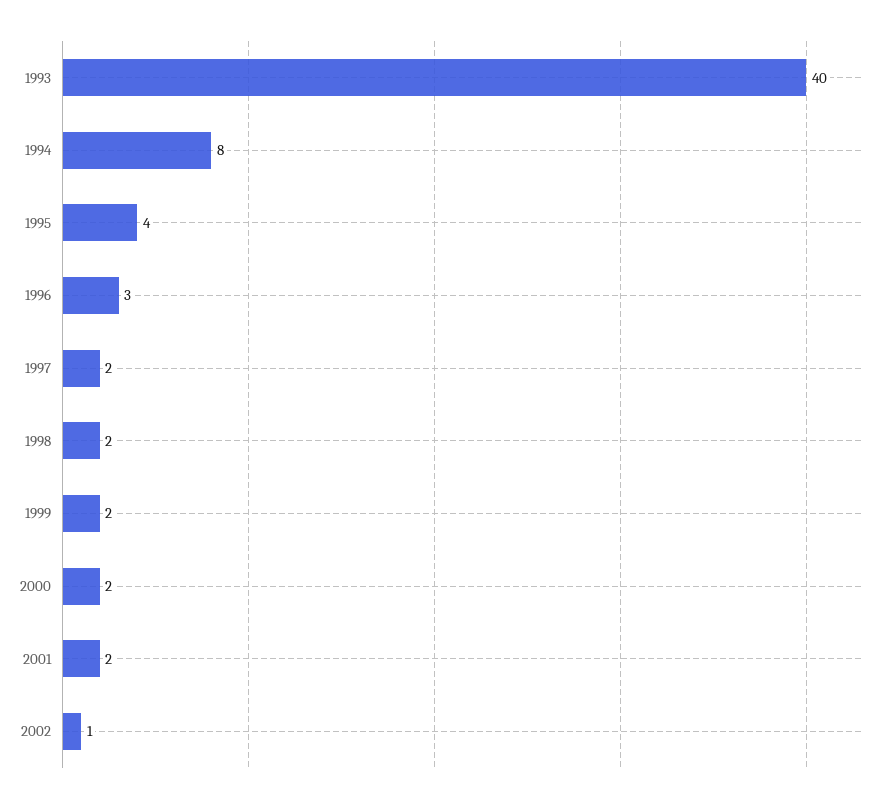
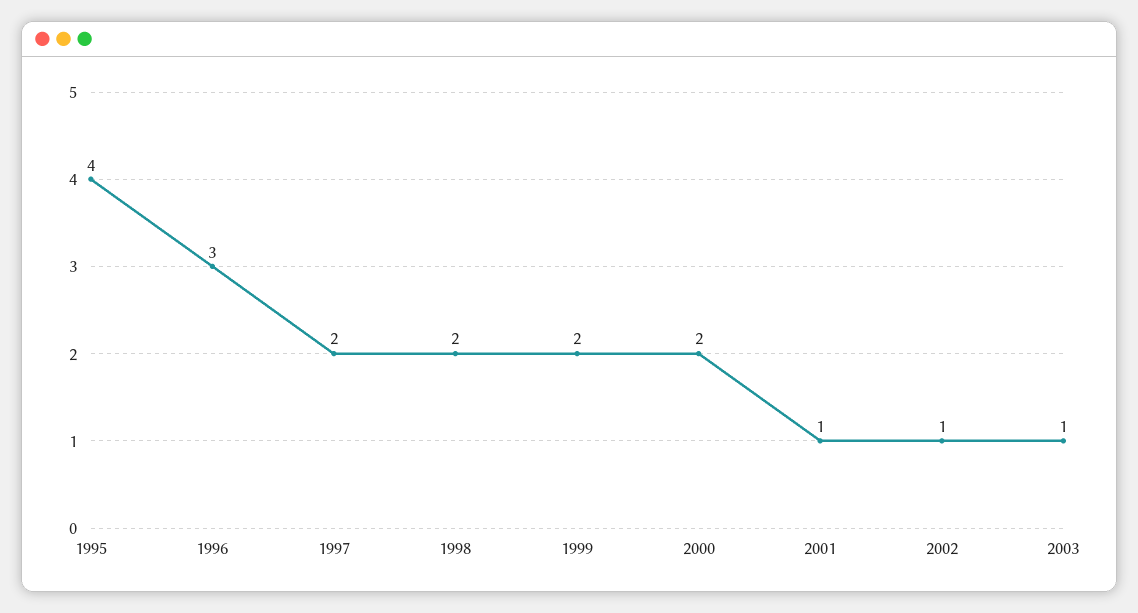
1993: 40 -> none
1994: 8 -> none
2001: 2 -> 1
2003: none -> 1

